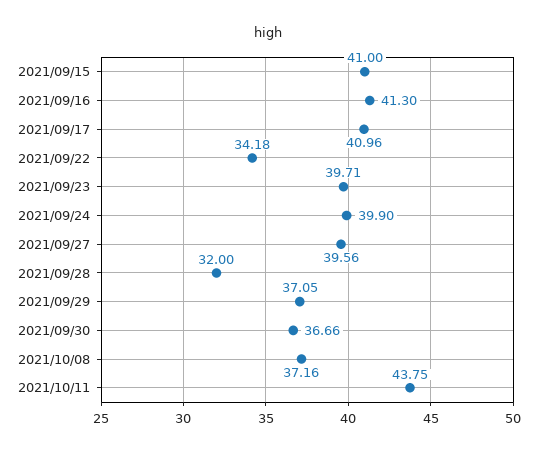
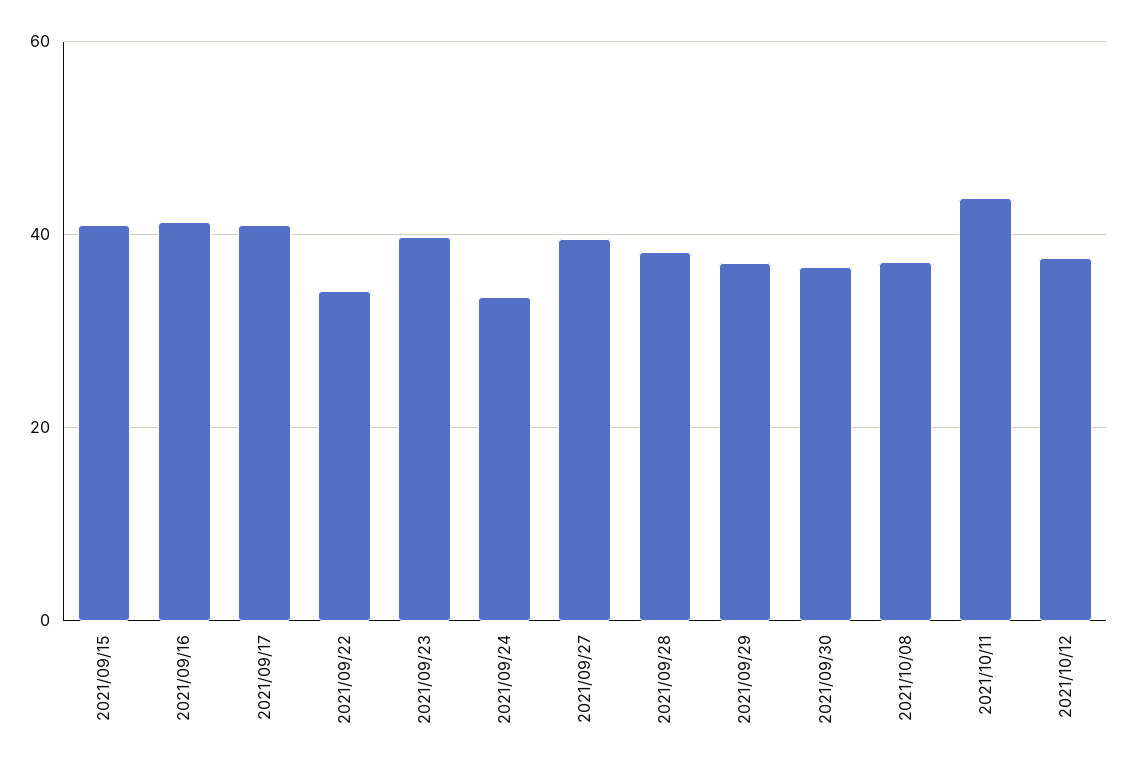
2021/09/24: 39.9 -> 34
2021/09/28: 32 -> 38
2021/10/12: none -> 38

